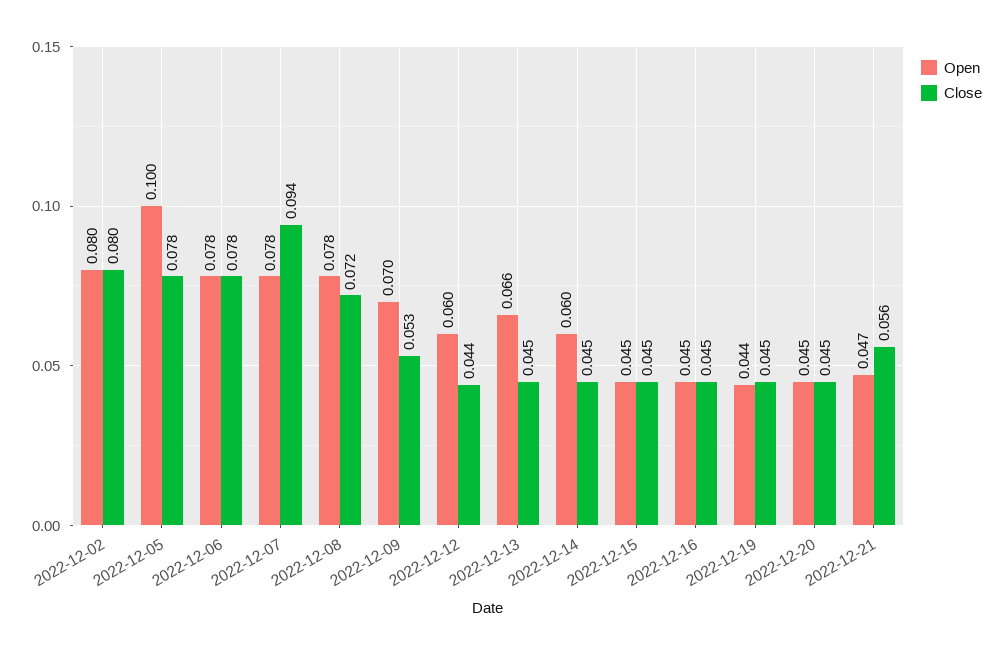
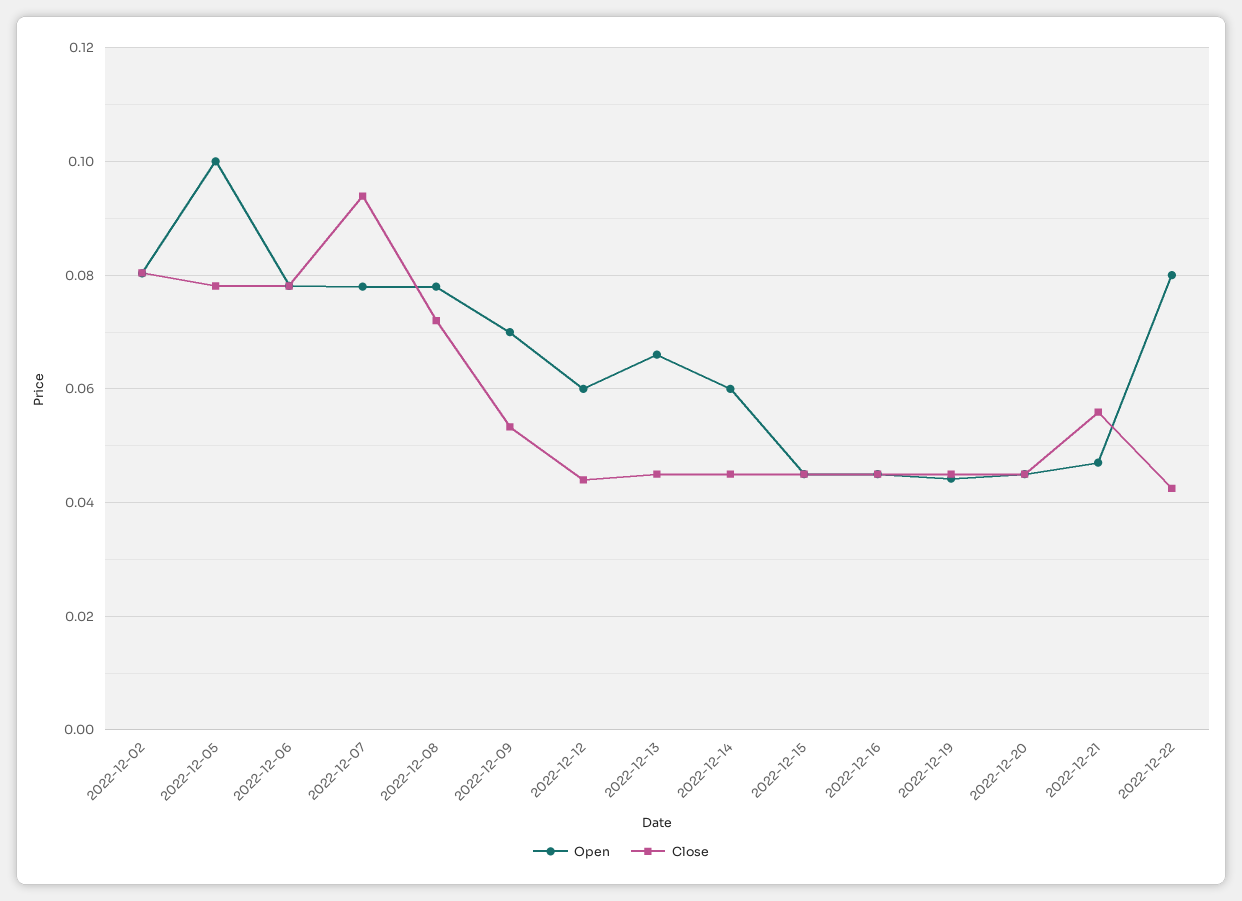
Open, 2022-12-22: none -> 0.08
Close, 2022-12-22: none -> 0.042

